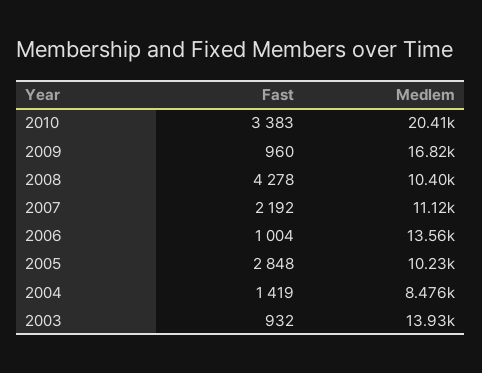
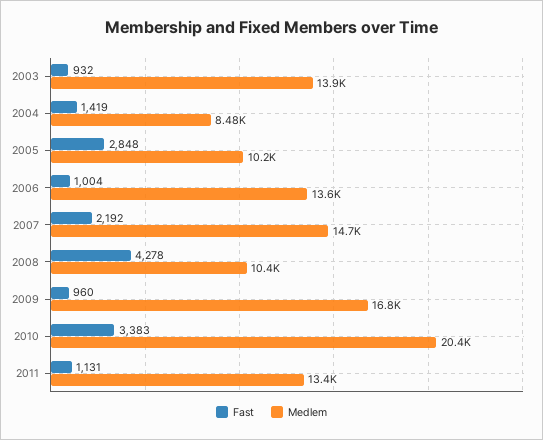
Medlem, 2007: 11120 -> 14700
Fast, 2011: none -> 1131
Medlem, 2011: none -> 13400

